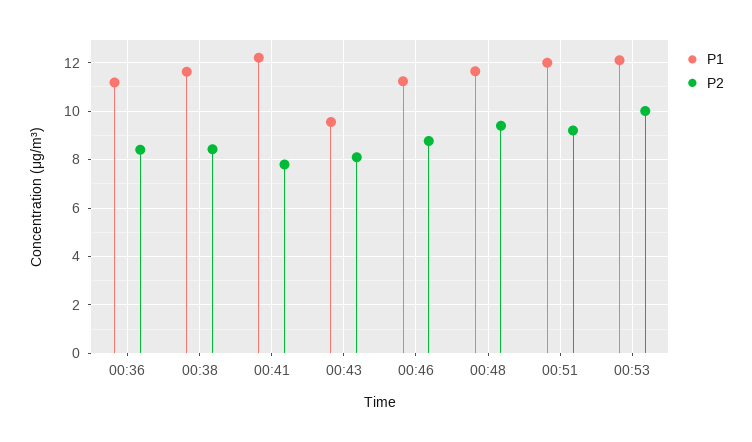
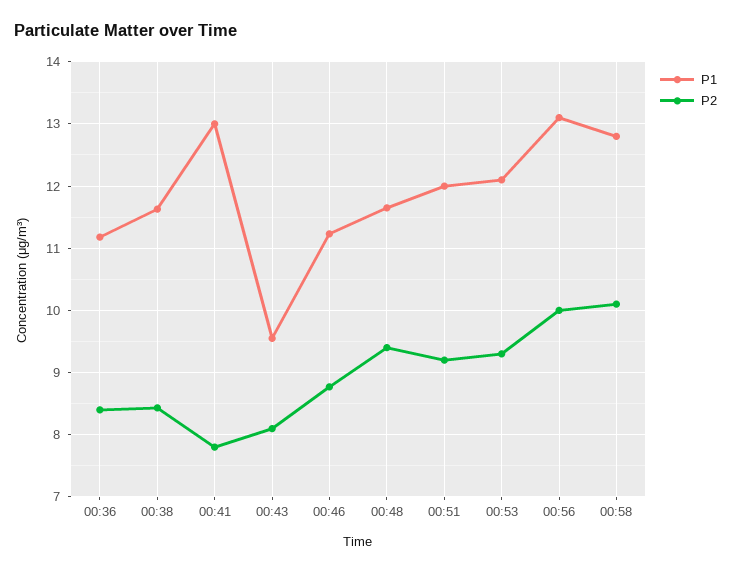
P1, 00:41: 12.25 -> 13
P2, 00:53: 10 -> 9.3
P1, 00:56: none -> 13.1
P2, 00:56: none -> 10
P1, 00:58: none -> 12.8
P2, 00:58: none -> 10.1

